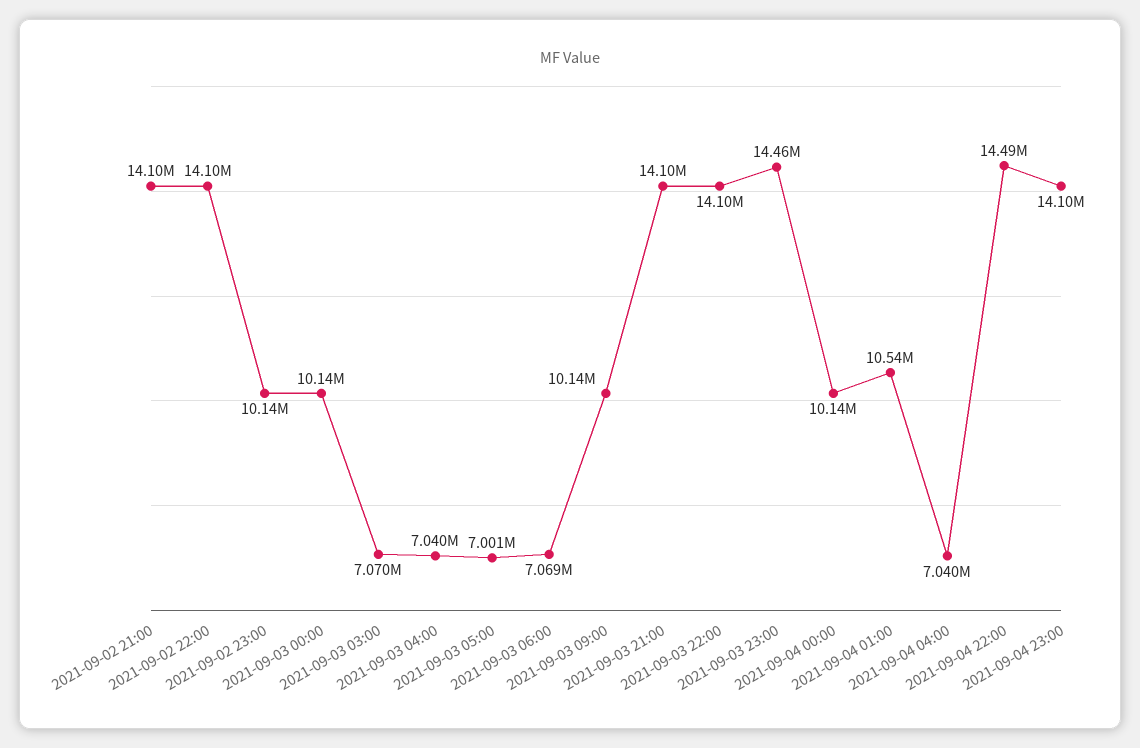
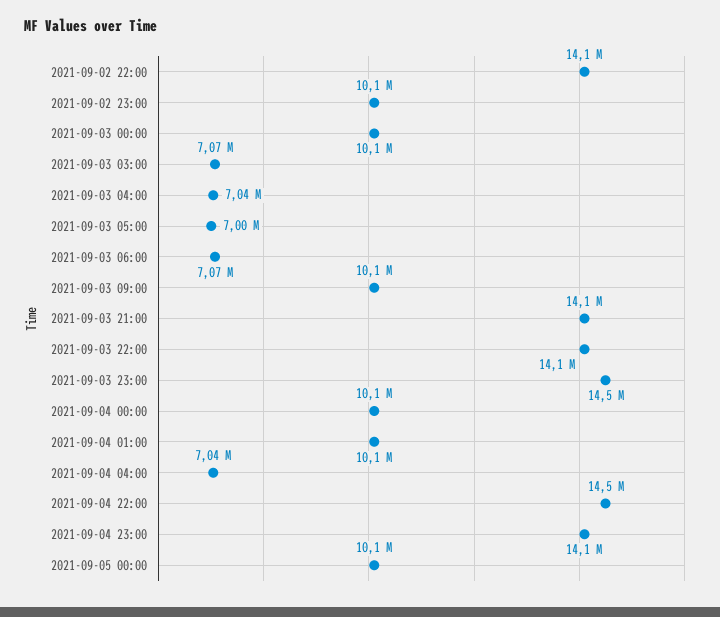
2021-09-02 21:00: 14100000 -> none
2021-09-04 01:00: 10540000 -> 10100000
2021-09-05 00:00: none -> 10100000

